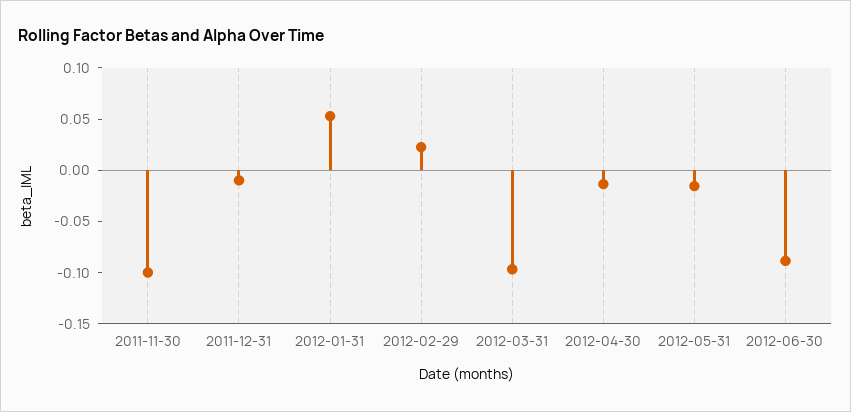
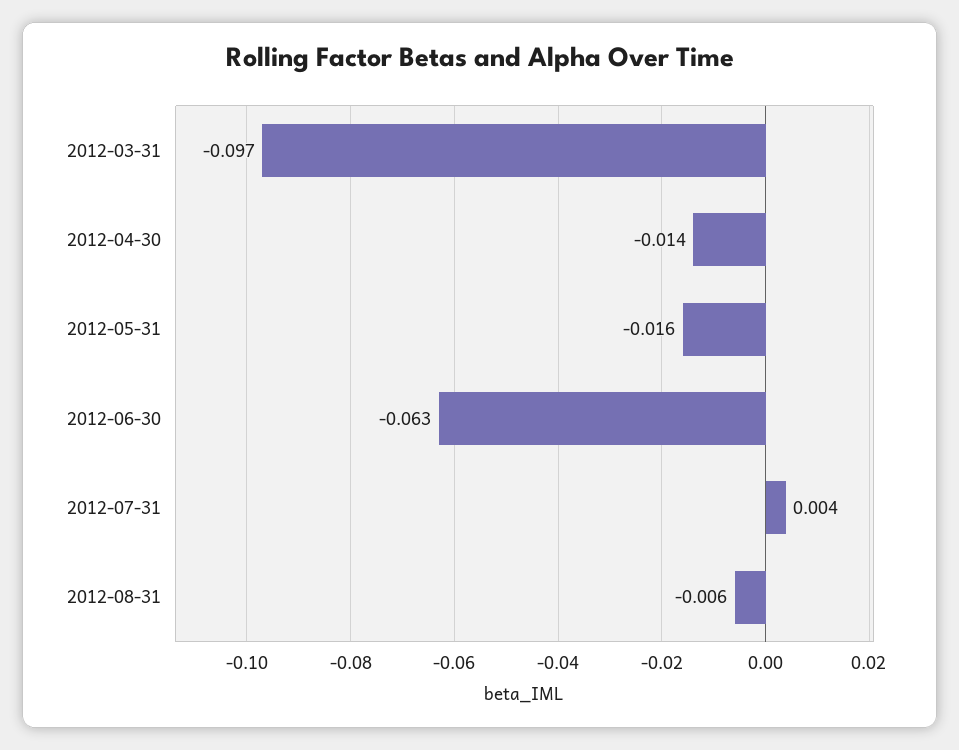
2011-11-30: -0.1 -> none
2011-12-31: -0.01 -> none
2012-01-31: 0.05 -> none
2012-02-29: 0.02 -> none
2012-06-30: -0.09 -> -0.063
2012-07-31: none -> 0.004
2012-08-31: none -> -0.006

